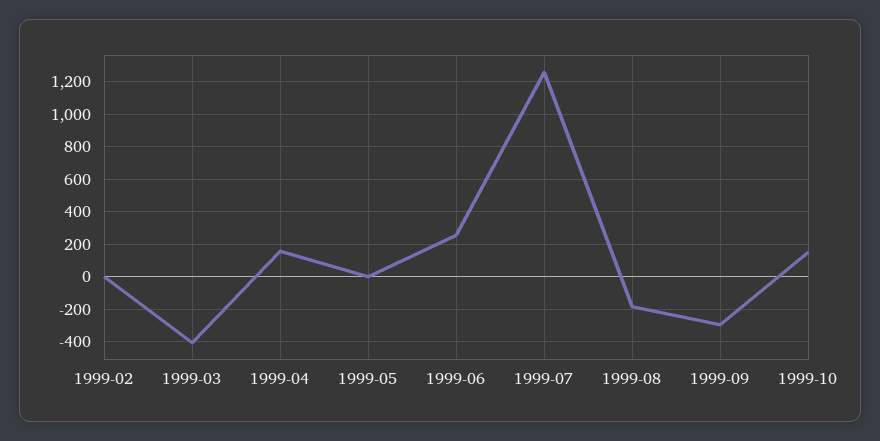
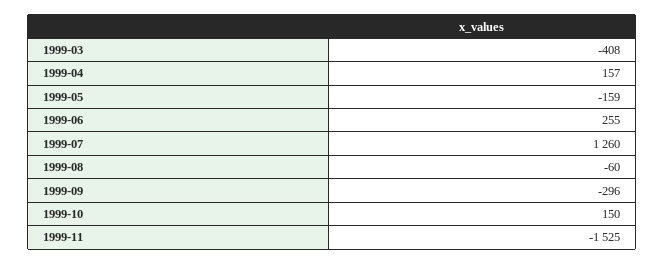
1999-02: 0 -> none
1999-05: 0 -> -159
1999-08: -200 -> -60
1999-11: none -> -1525

